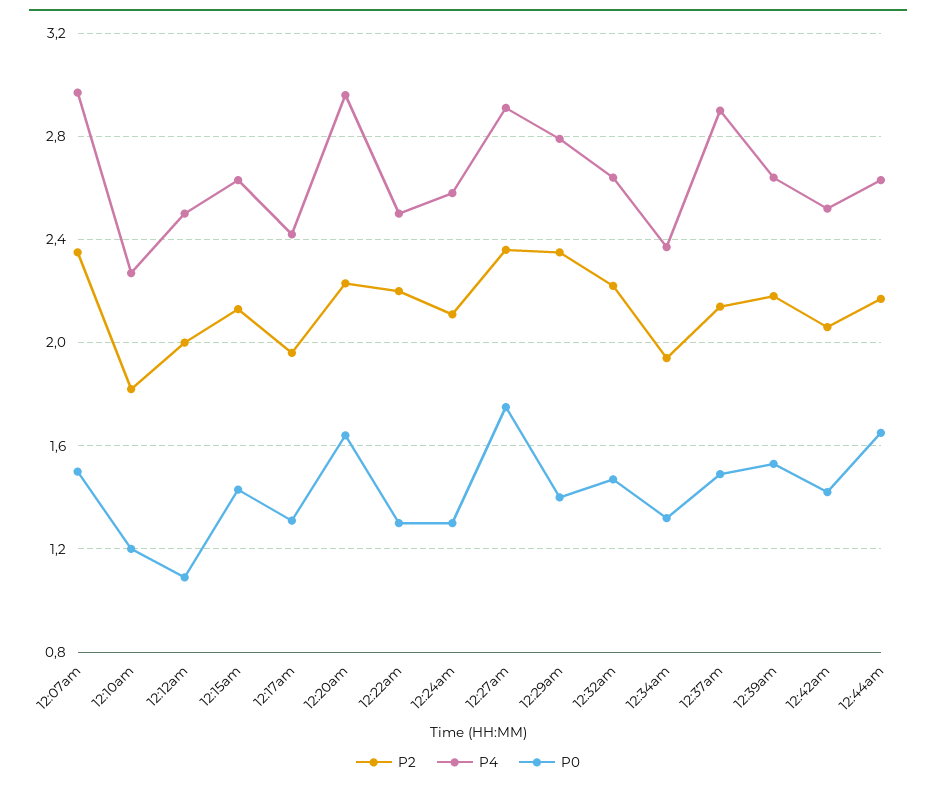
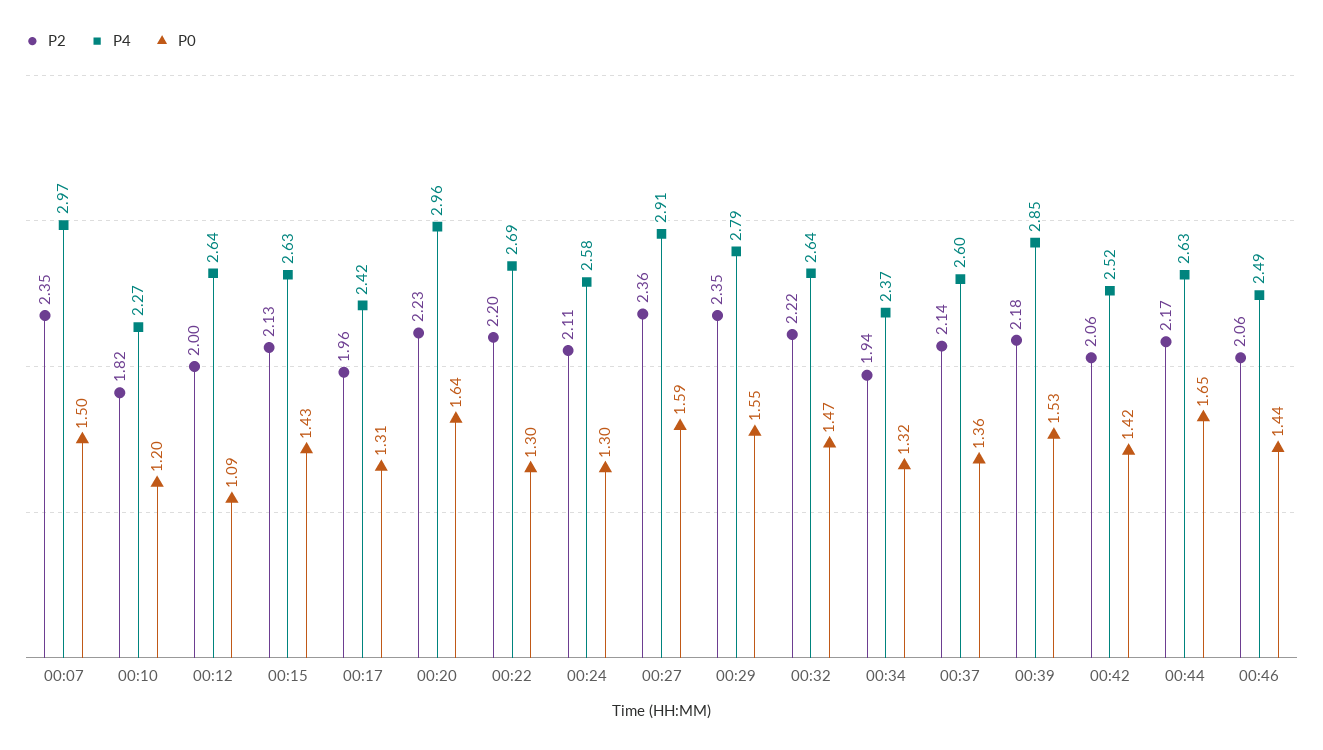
P4, 12:12am: 2.5 -> 2.64
P4, 12:22am: 2.5 -> 2.69
P0, 12:27am: 1.75 -> 1.59
P0, 12:29am: 1.4 -> 1.55
P4, 12:37am: 2.9 -> 2.6
P0, 12:37am: 1.5 -> 1.36
P4, 12:39am: 2.65 -> 2.85
P2, 00:46: none -> 2.06
P4, 00:46: none -> 2.49
P0, 00:46: none -> 1.44

